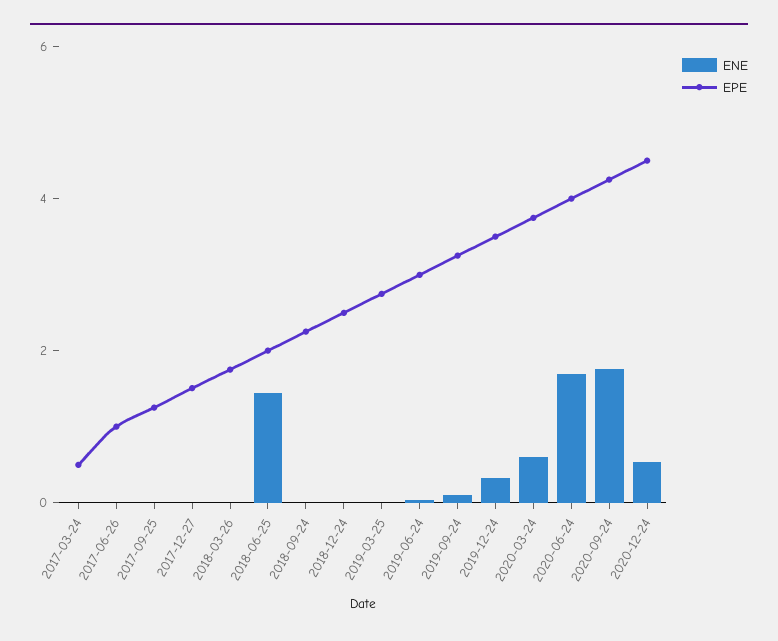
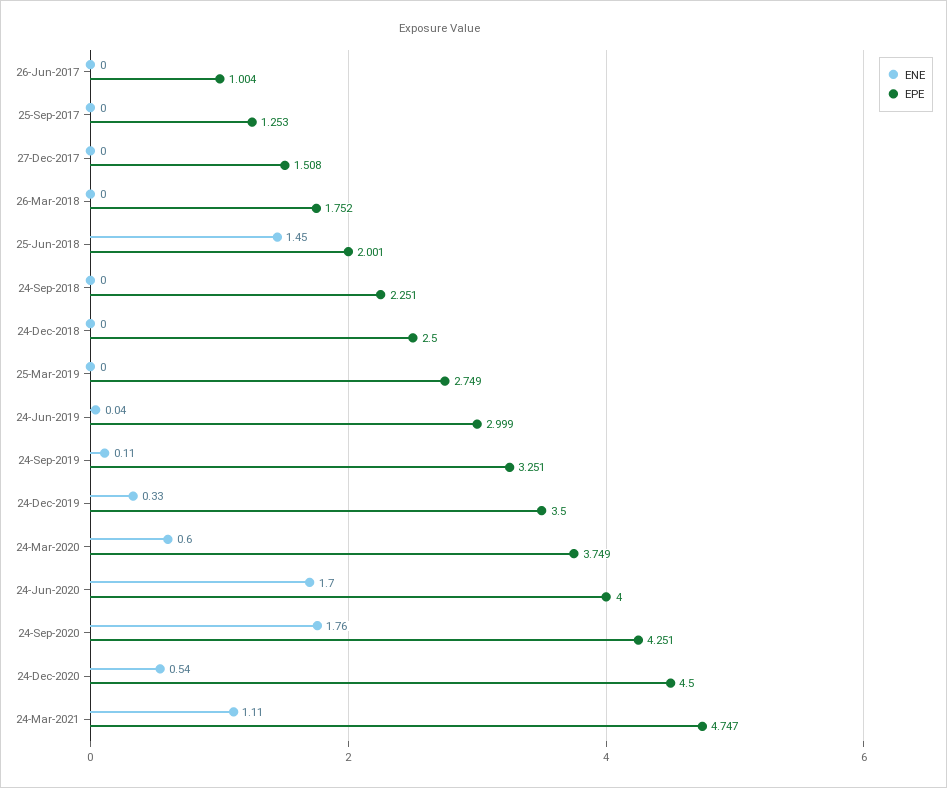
ENE, 2017-03-24: 0 -> none
EPE, 2017-03-24: 0.5 -> none
ENE, 24-Mar-2021: none -> 1.11
EPE, 24-Mar-2021: none -> 4.747

